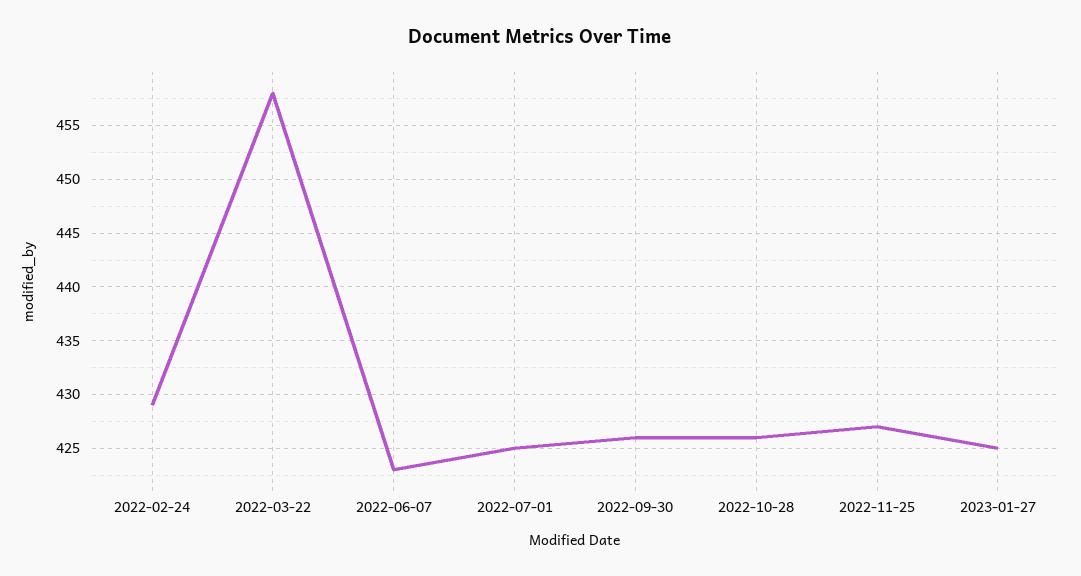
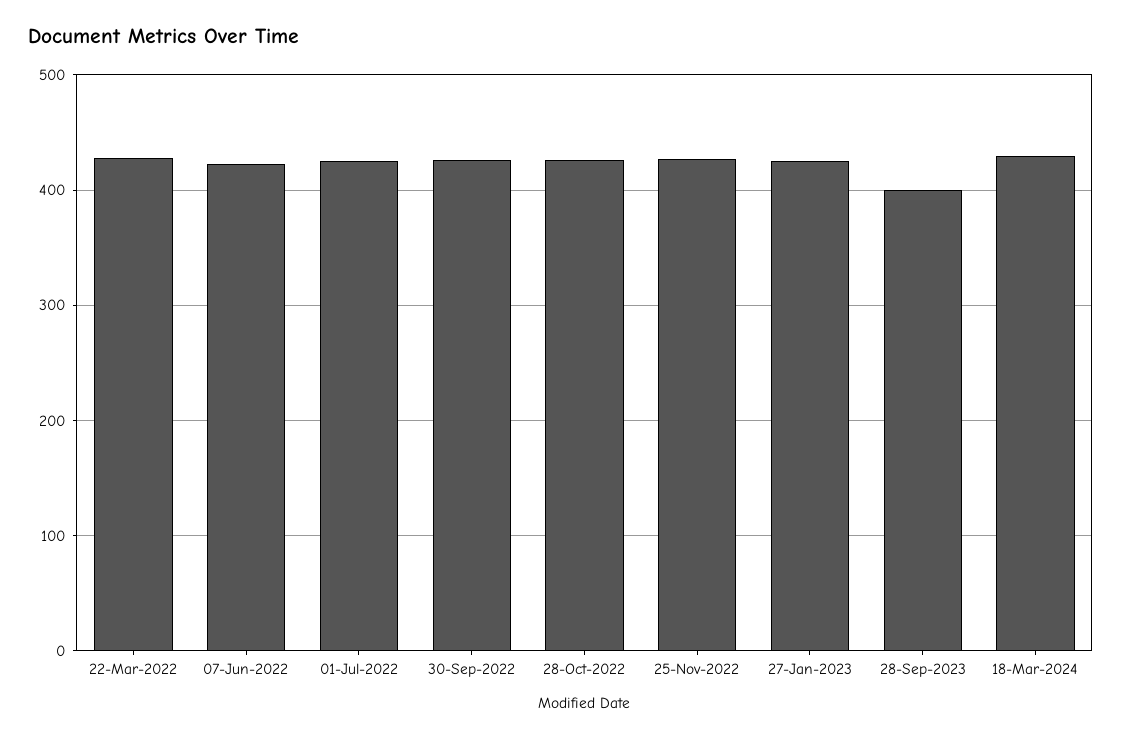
2022-02-24: 429 -> none
2022-03-22: 458 -> 430
28-Sep-2023: none -> 400
18-Mar-2024: none -> 430

